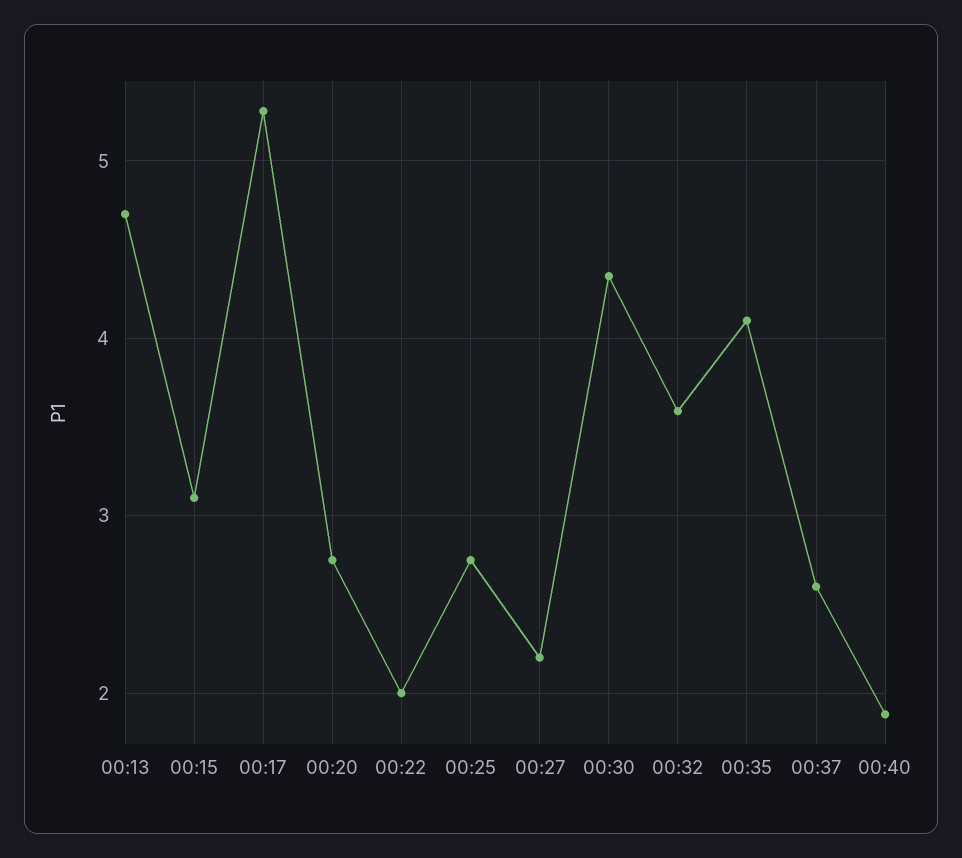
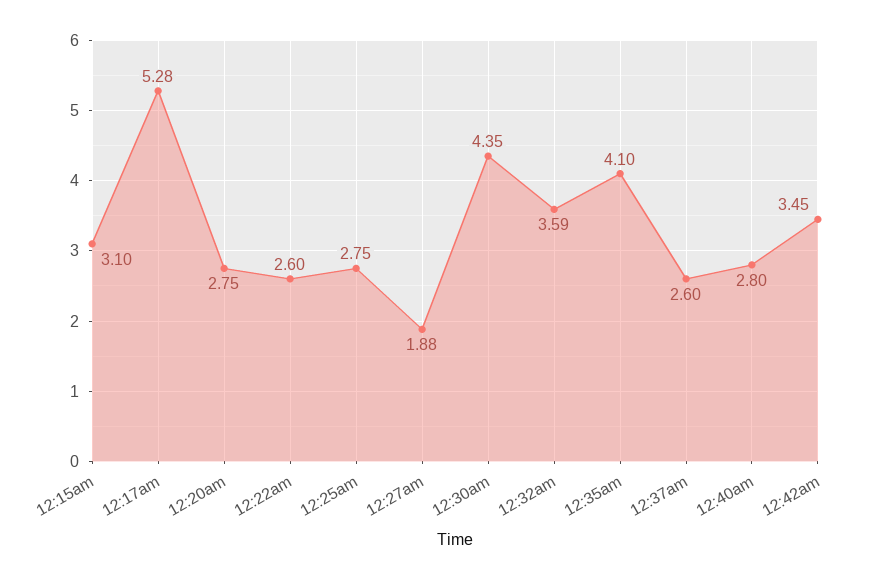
00:13: 4.7 -> none
00:22: 2 -> 2.6
00:27: 2.2 -> 1.88
00:40: 1.9 -> 2.8
12:42am: none -> 3.45

